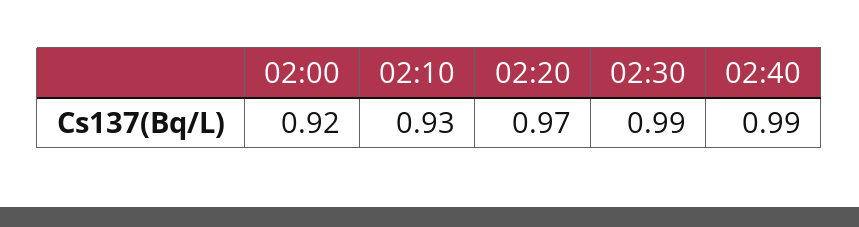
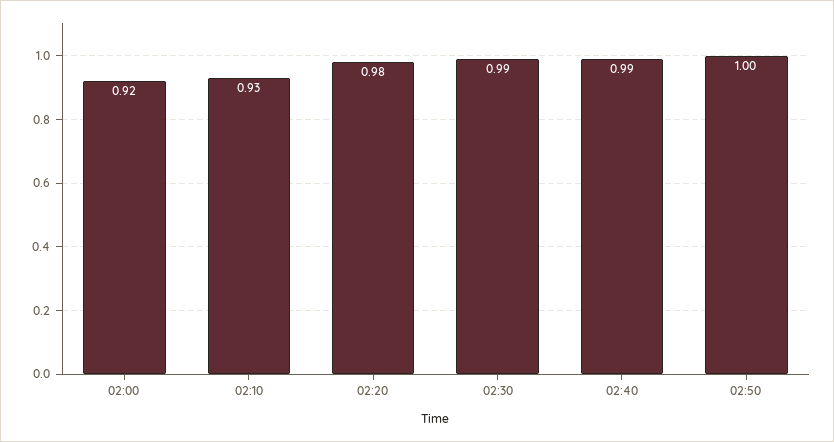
02:20: 0.97 -> 0.98
02:50: none -> 1

